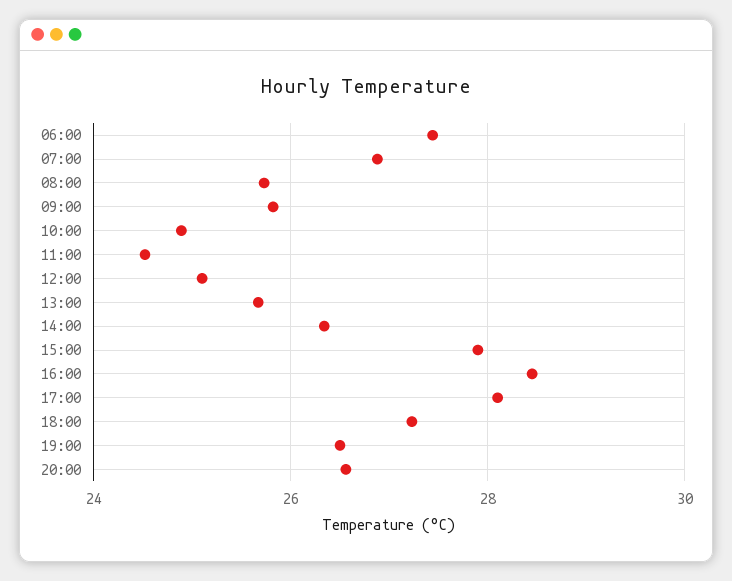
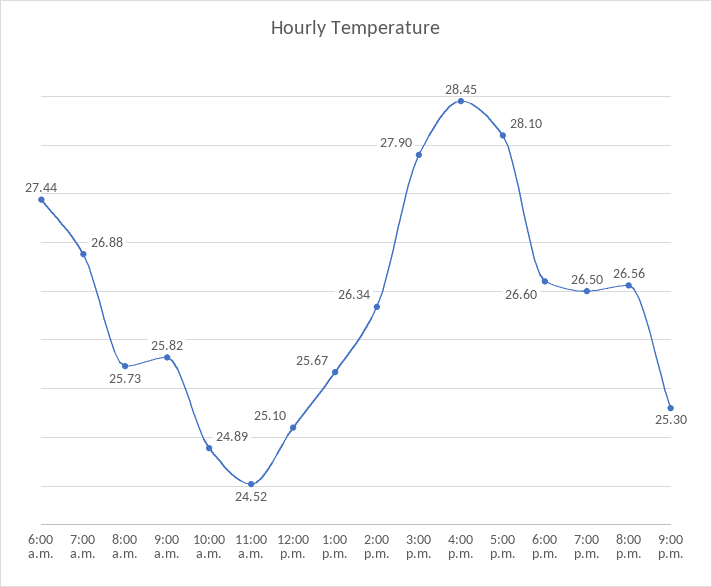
18:00: 27.2 -> 26.6
9:00 p.m.: none -> 25.3

